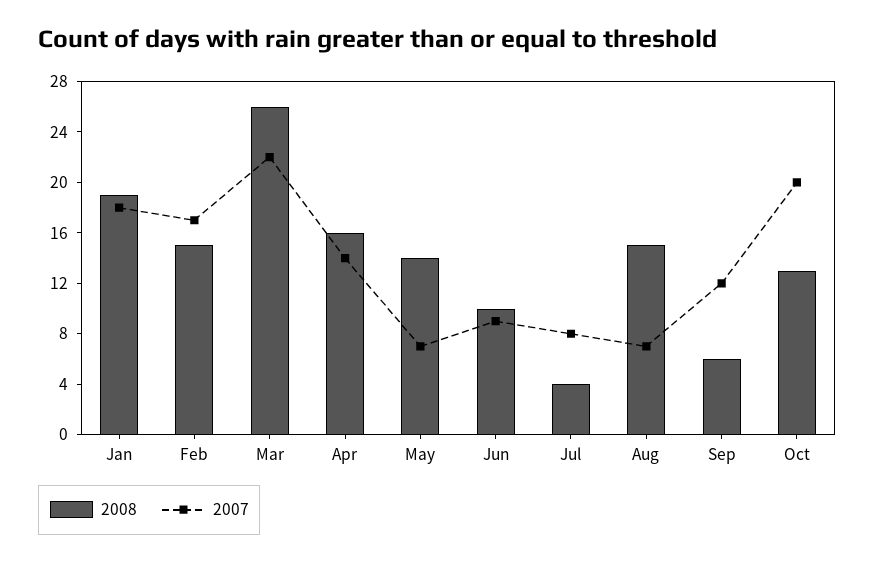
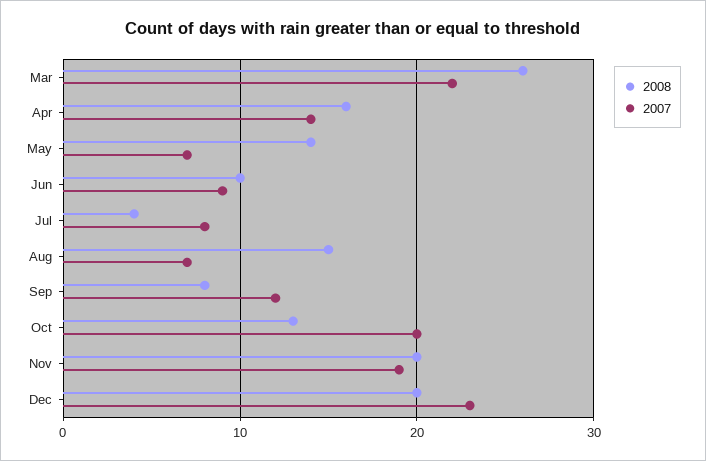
2008, Jan: 19 -> none
2007, Jan: 18 -> none
2008, Feb: 15 -> none
2007, Feb: 17 -> none
2008, Sep: 6 -> 8
2008, Nov: none -> 20
2007, Nov: none -> 19
2008, Dec: none -> 20
2007, Dec: none -> 23

